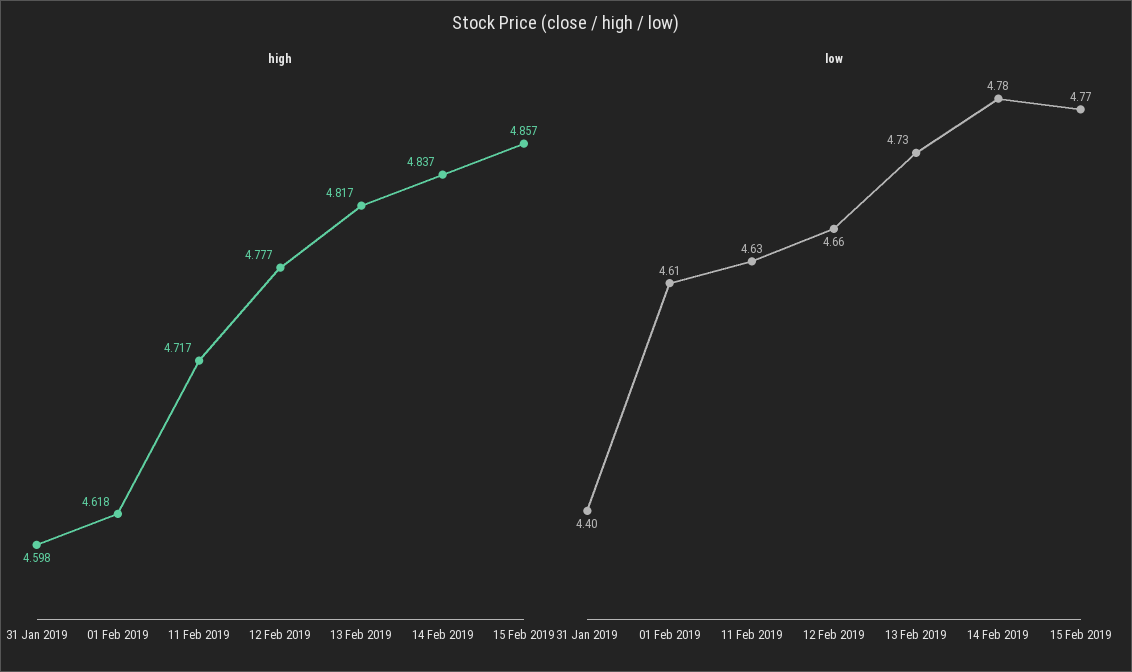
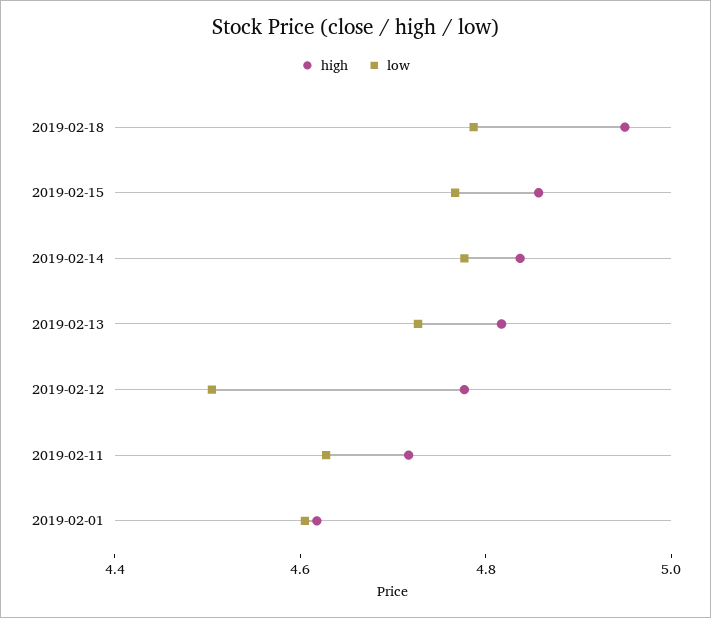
high, 31 Jan 2019: 4.598 -> none
low, 31 Jan 2019: 4.4 -> none
low, 12 Feb 2019: 4.66 -> 4.5
high, 2019-02-18: none -> 4.95
low, 2019-02-18: none -> 4.8

